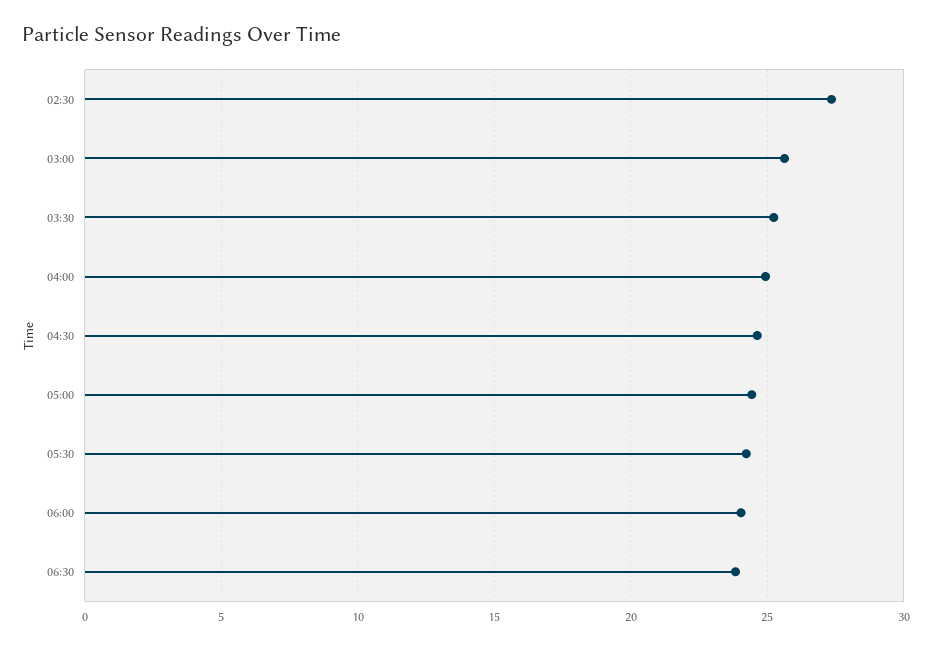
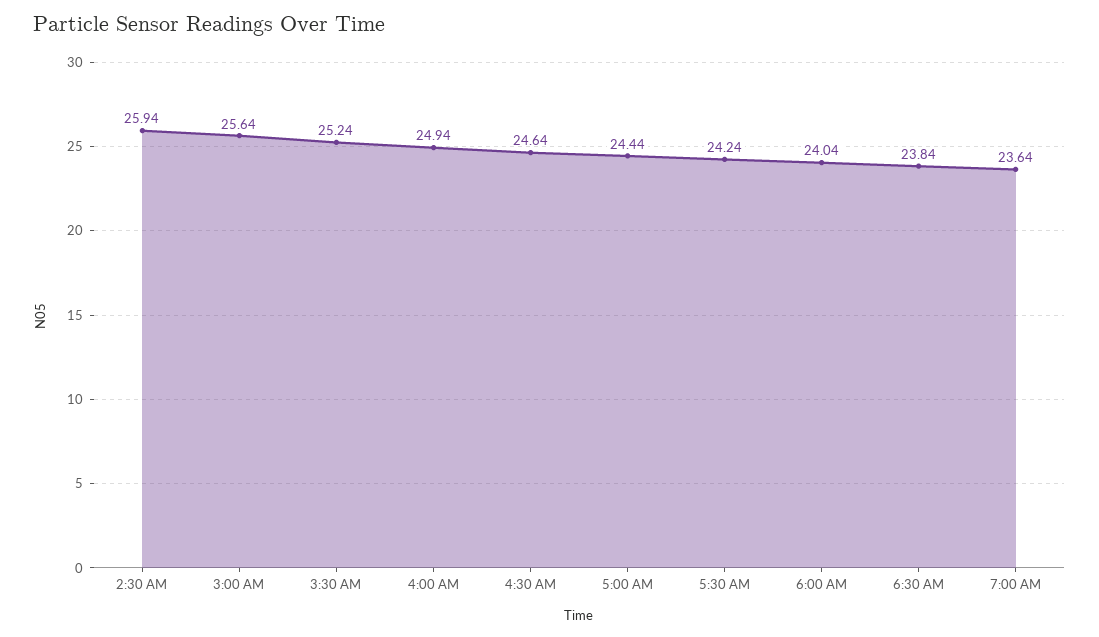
02:30: 27.5 -> 25.94
7:00 AM: none -> 23.64

